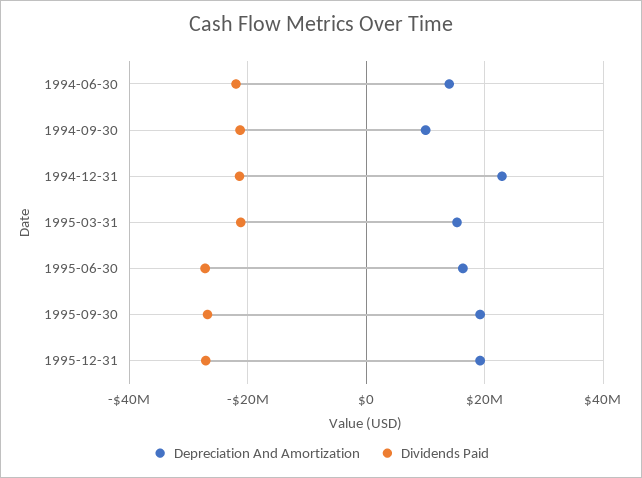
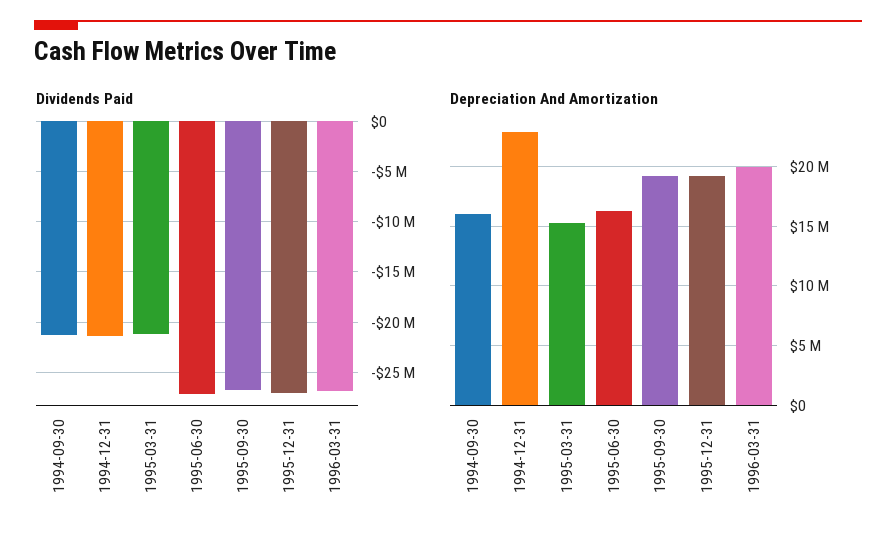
Depreciation And Amortization, 1994-06-30: 14000000 -> none
Dividends Paid, 1994-06-30: -22000000 -> none
Depreciation And Amortization, 1994-09-30: 10000000 -> 16000000
Dividends Paid, 1996-03-31: none -> -27000000
Depreciation And Amortization, 1996-03-31: none -> 20000000

